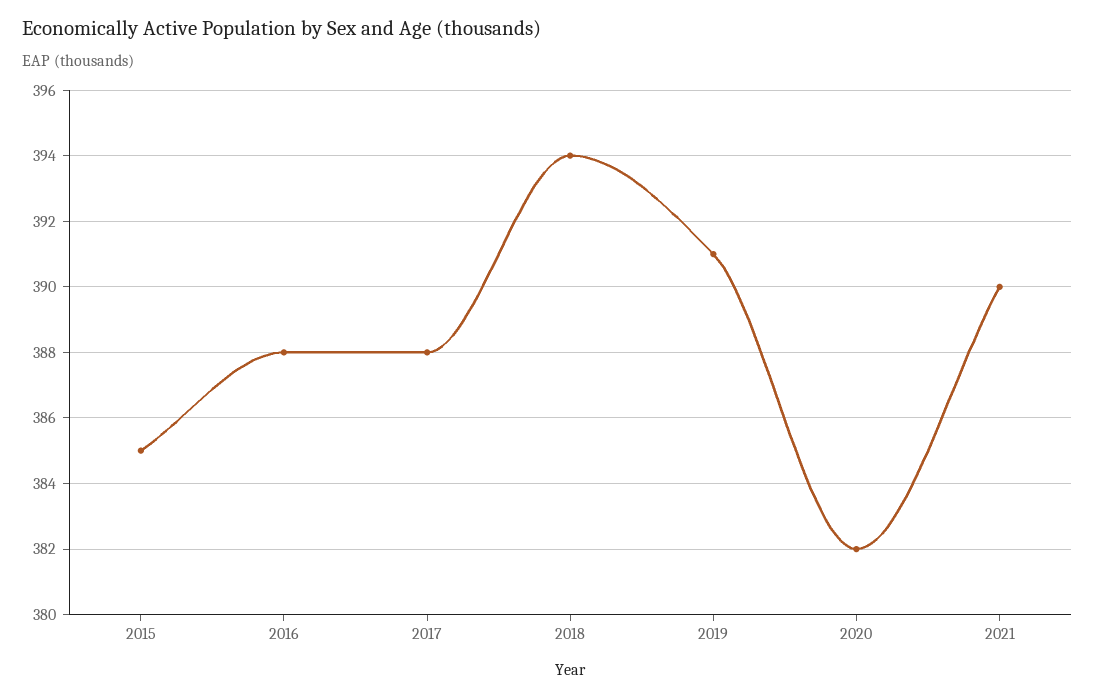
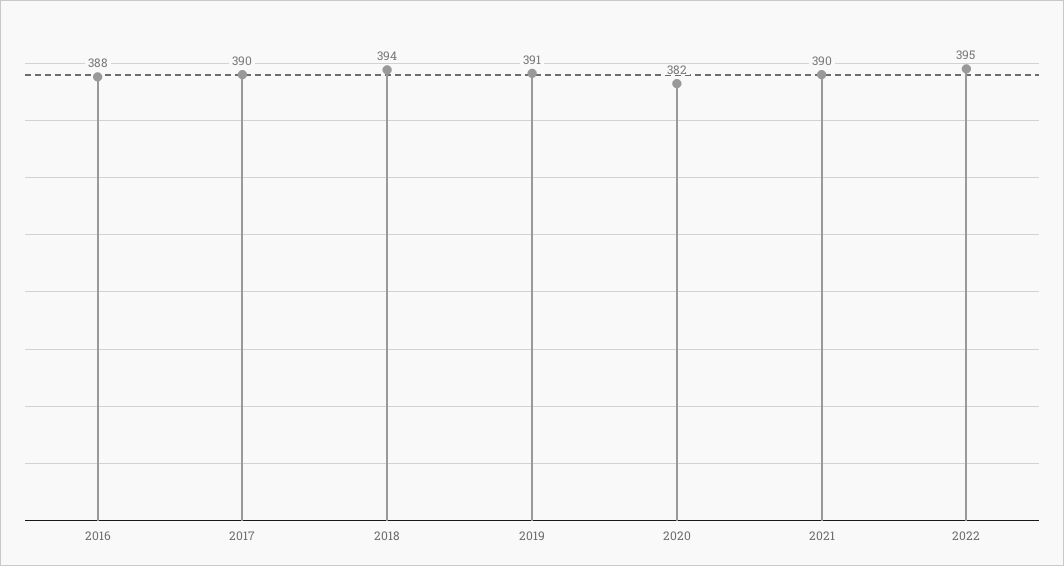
2015: 385 -> none
2017: 388 -> 390
2022: none -> 395

